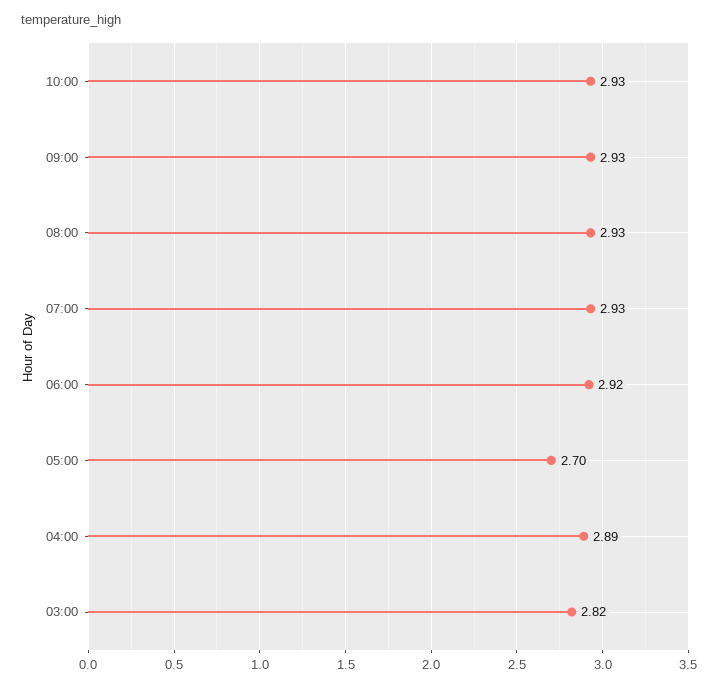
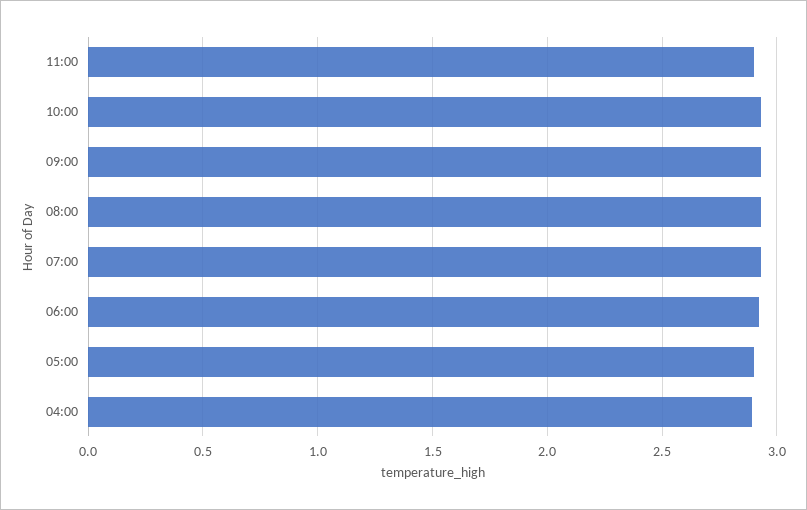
05:00: 2.7 -> 2.9
03:00: 2.82 -> none
11:00: none -> 2.9

